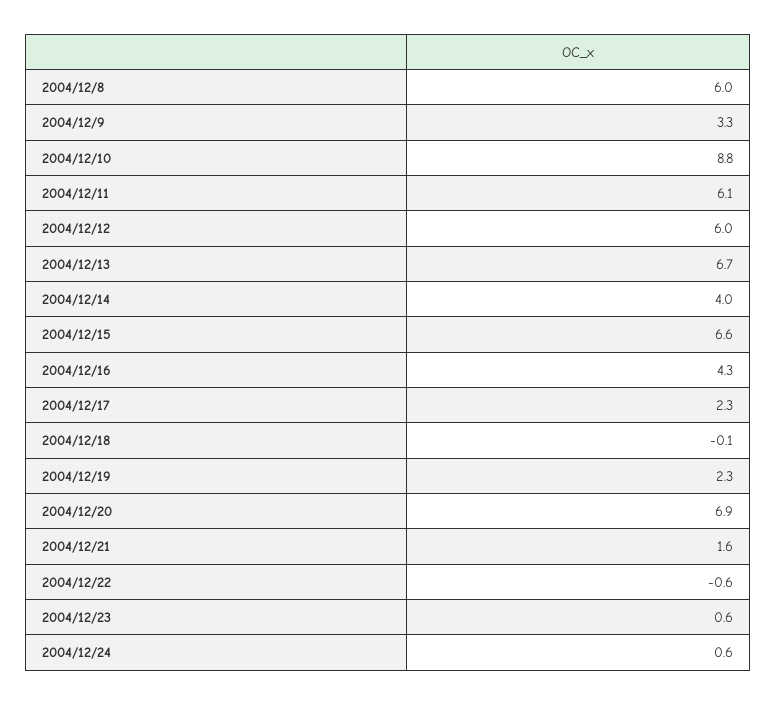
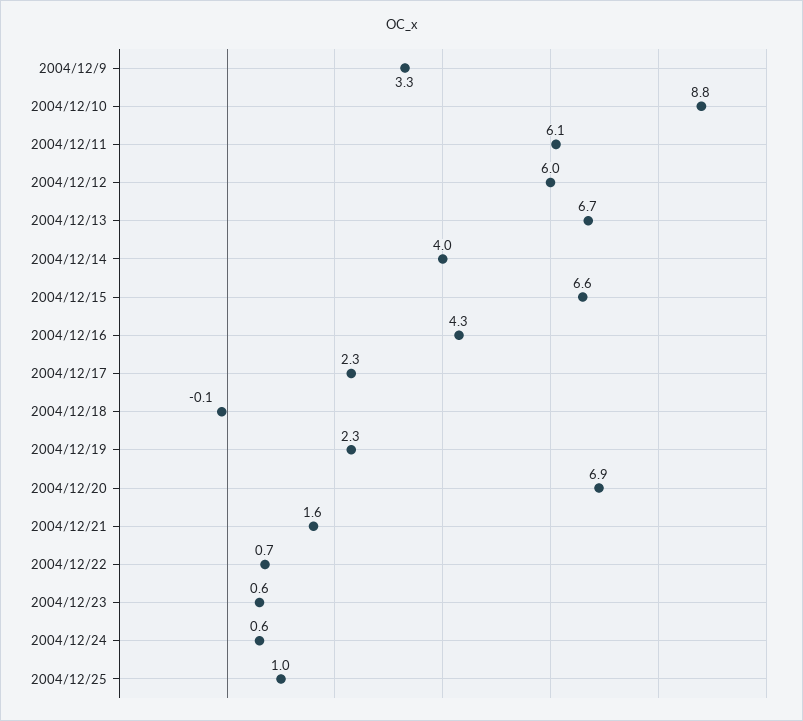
2004/12/8: 6 -> none
2004/12/22: -0.6 -> 0.7
2004/12/25: none -> 1

